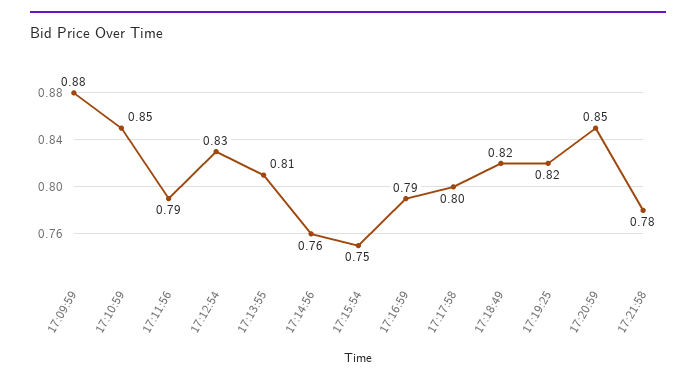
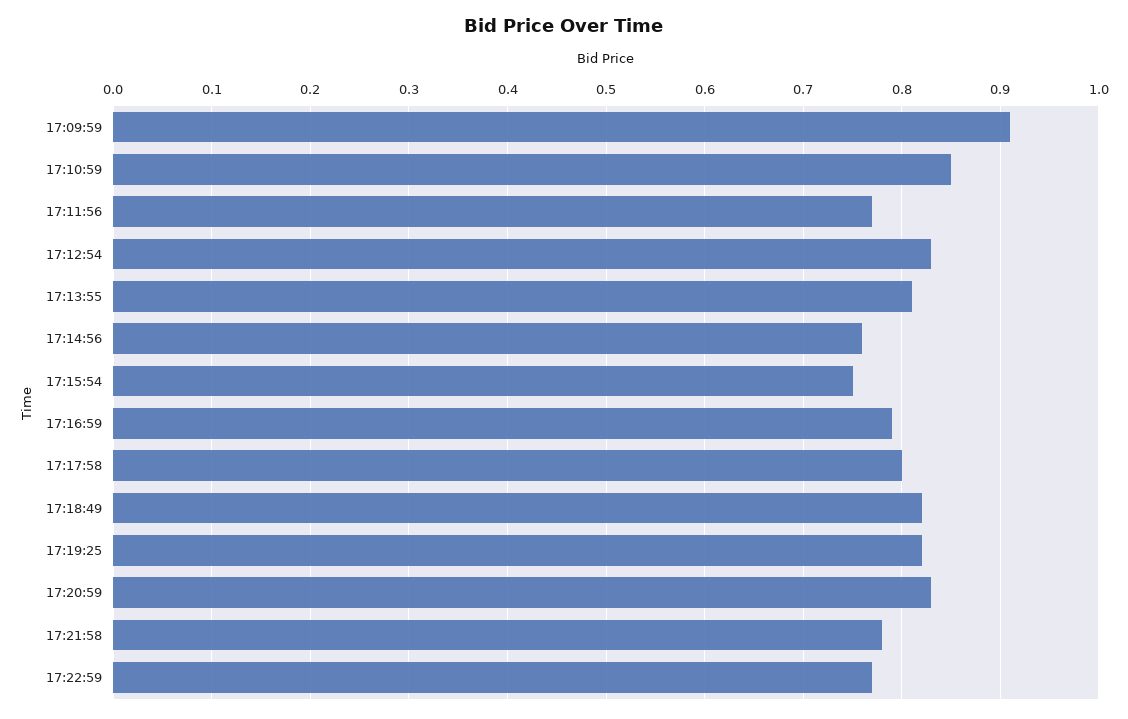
17:09:59: 0.88 -> 0.91
17:11:56: 0.79 -> 0.77
17:20:59: 0.85 -> 0.83
17:22:59: none -> 0.77

